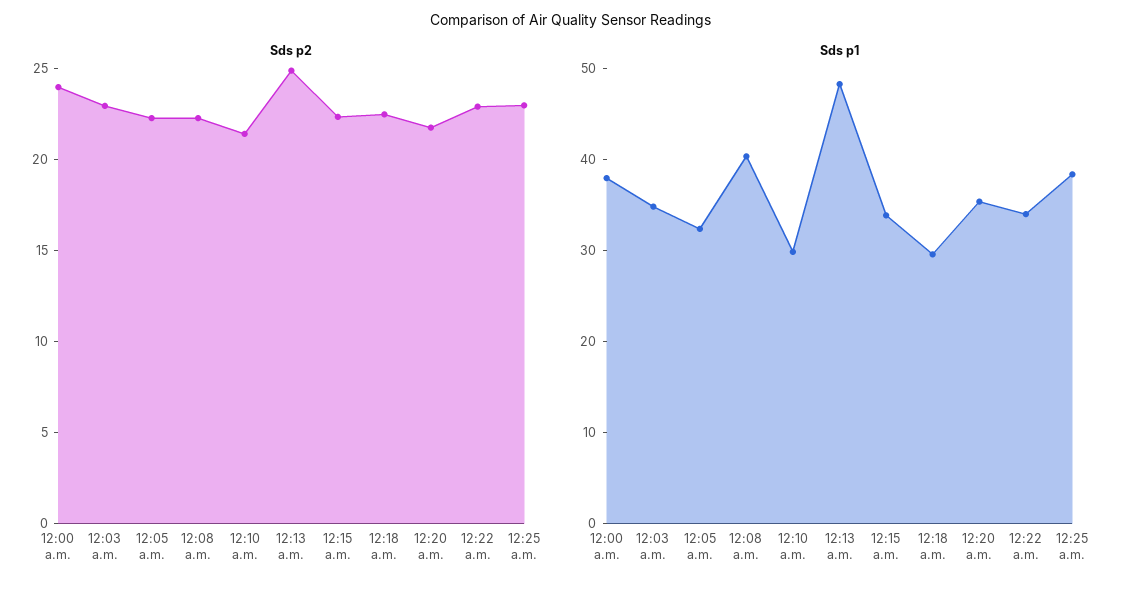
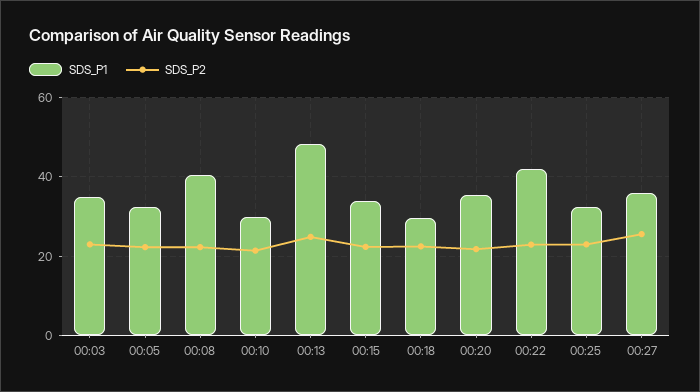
Sds p2, 12:00 a.m.: 24 -> none
Sds p1, 12:00 a.m.: 38 -> none
Sds p1, 12:22 a.m.: 34 -> 42
Sds p1, 12:25 a.m.: 38 -> 32
Sds p1, 00:27: none -> 36
Sds p2, 00:27: none -> 26

